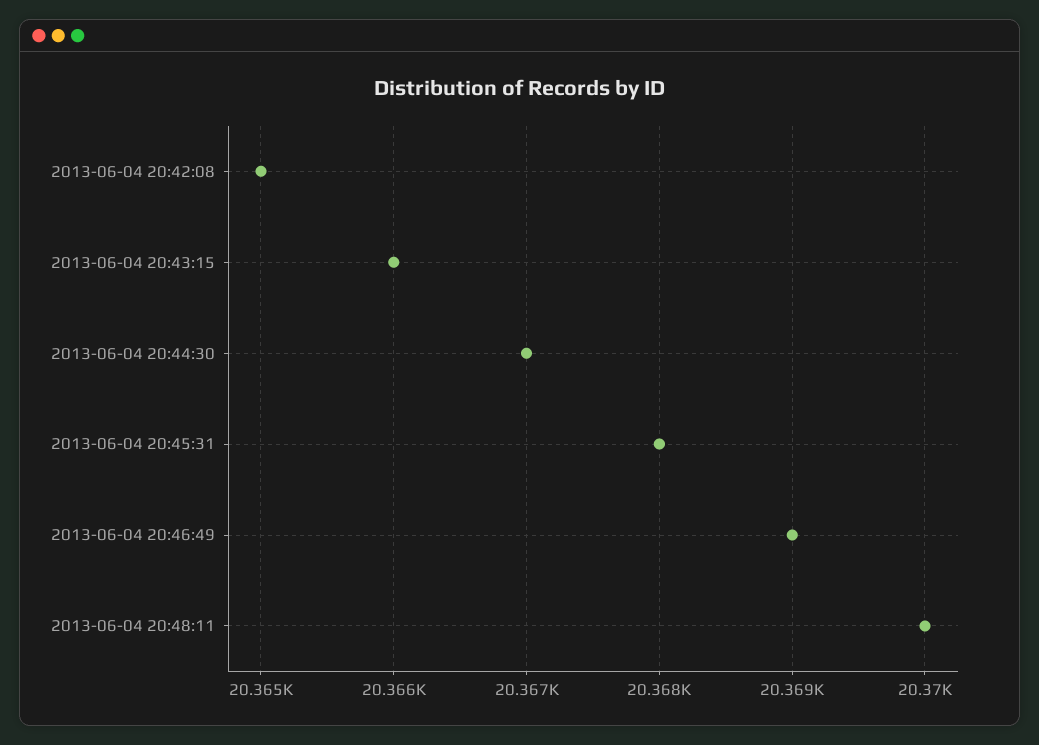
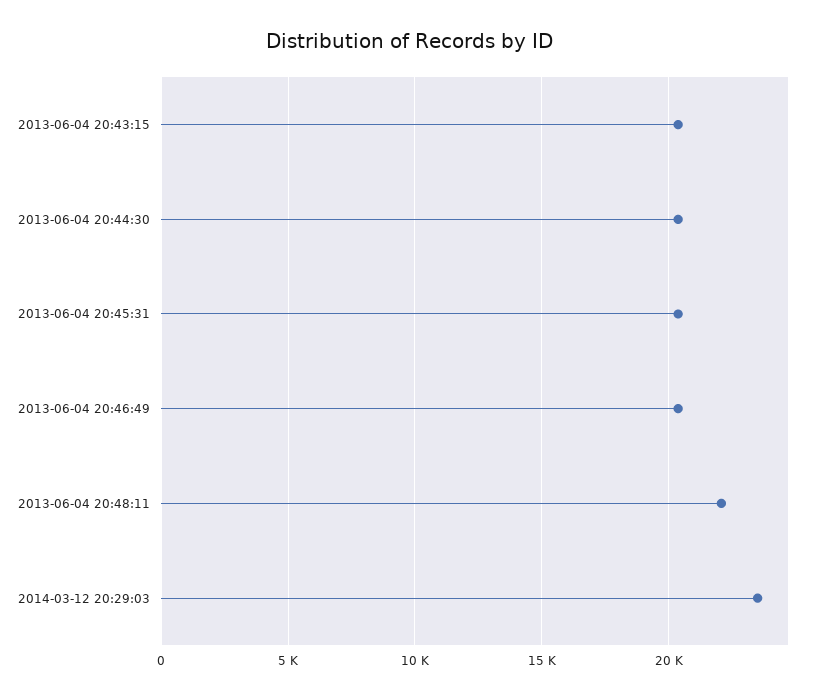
2013-06-04 20:42:08: 20365 -> none
2013-06-04 20:48:11: 20370 -> 22000
2014-03-12 20:29:03: none -> 23500

